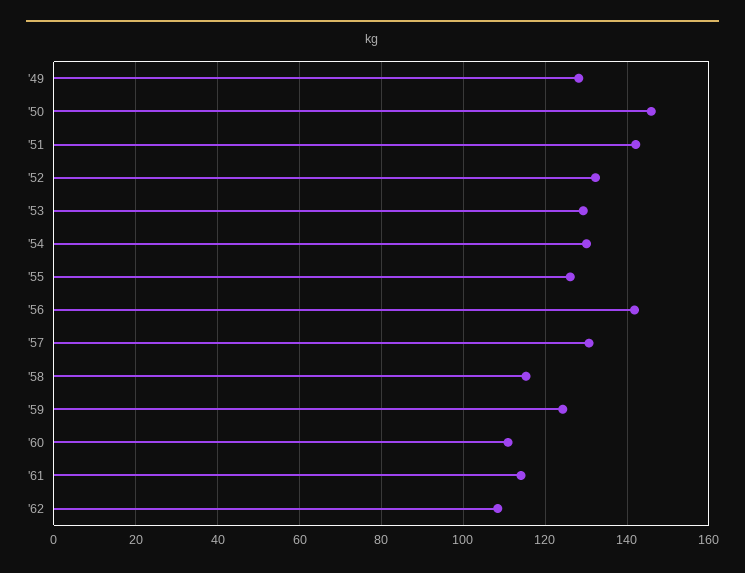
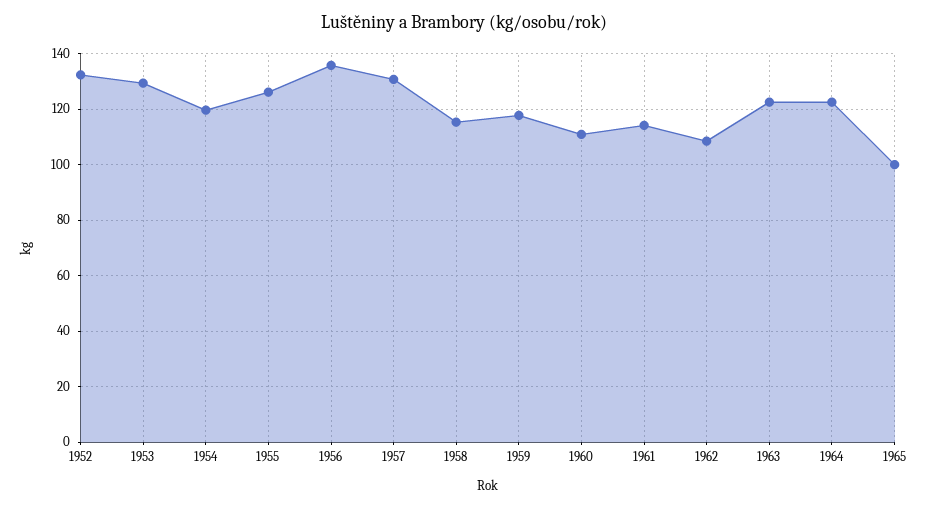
'49: 128 -> none
'50: 146 -> none
'51: 142 -> none
'54: 130 -> 120
'56: 142 -> 135
'59: 124 -> 117.5
1963: none -> 122.5
1964: none -> 122.5
1965: none -> 100

